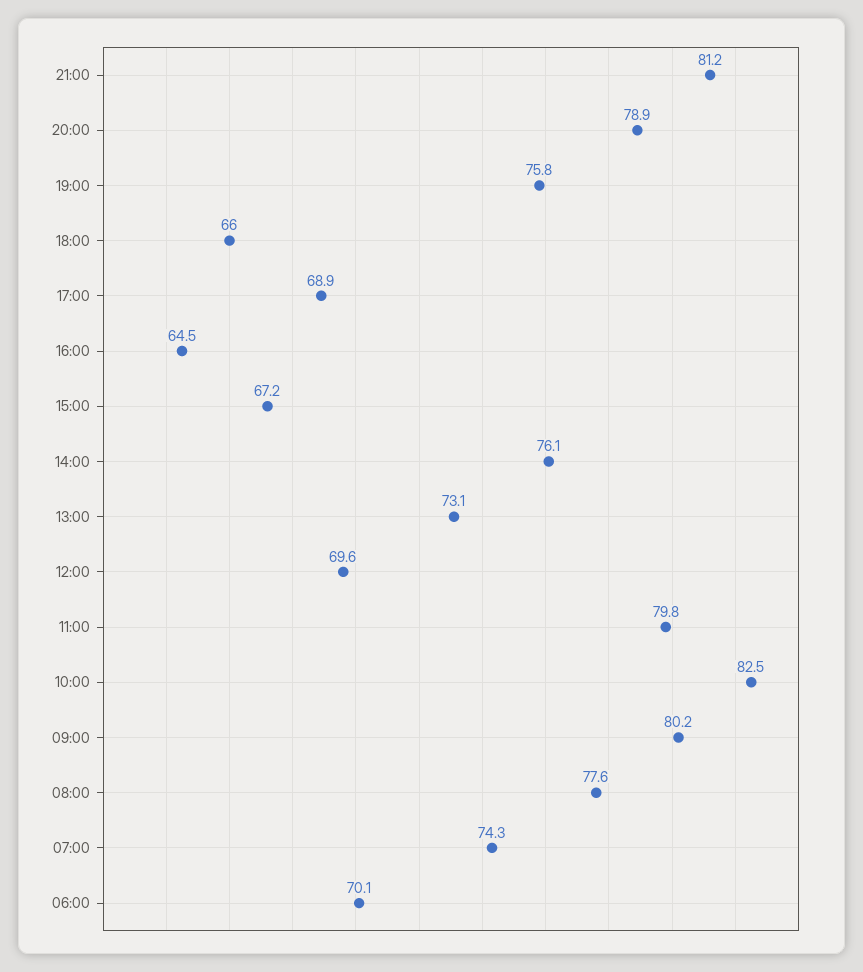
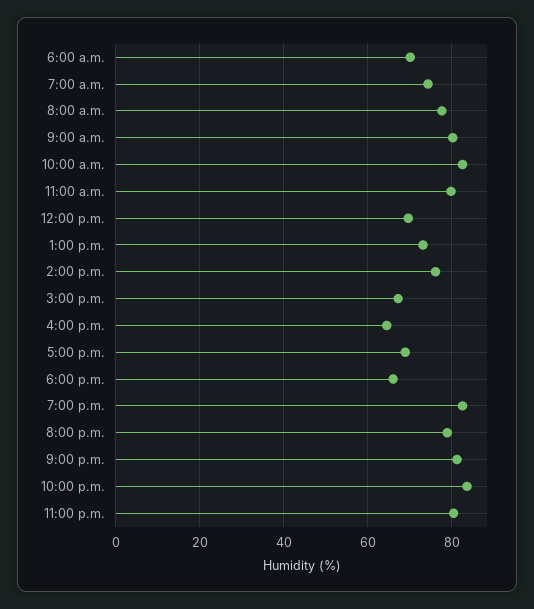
19:00: 75.8 -> 82
10:00 p.m.: none -> 84
11:00 p.m.: none -> 80

